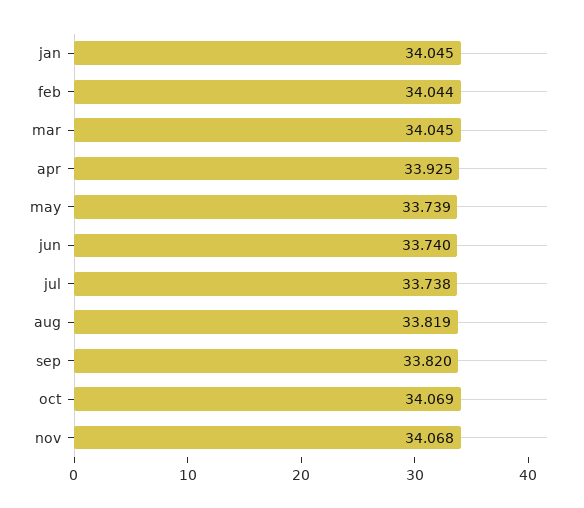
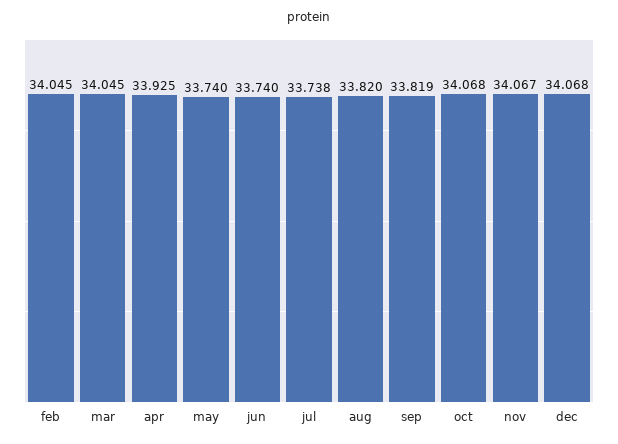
jan: 34.045 -> none
feb: 34.044 -> 34.045
may: 33.739 -> 33.74
aug: 33.819 -> 33.82
sep: 33.82 -> 33.819
oct: 34.069 -> 34.068
nov: 34.068 -> 34.067
dec: none -> 34.068

